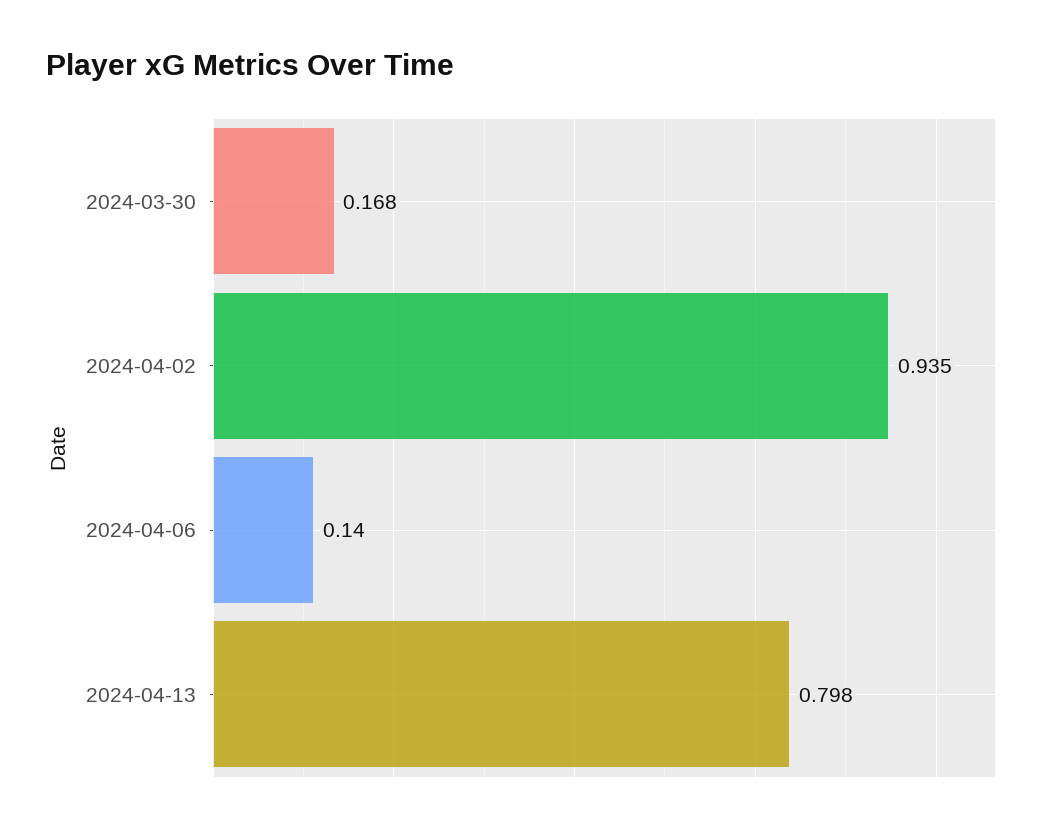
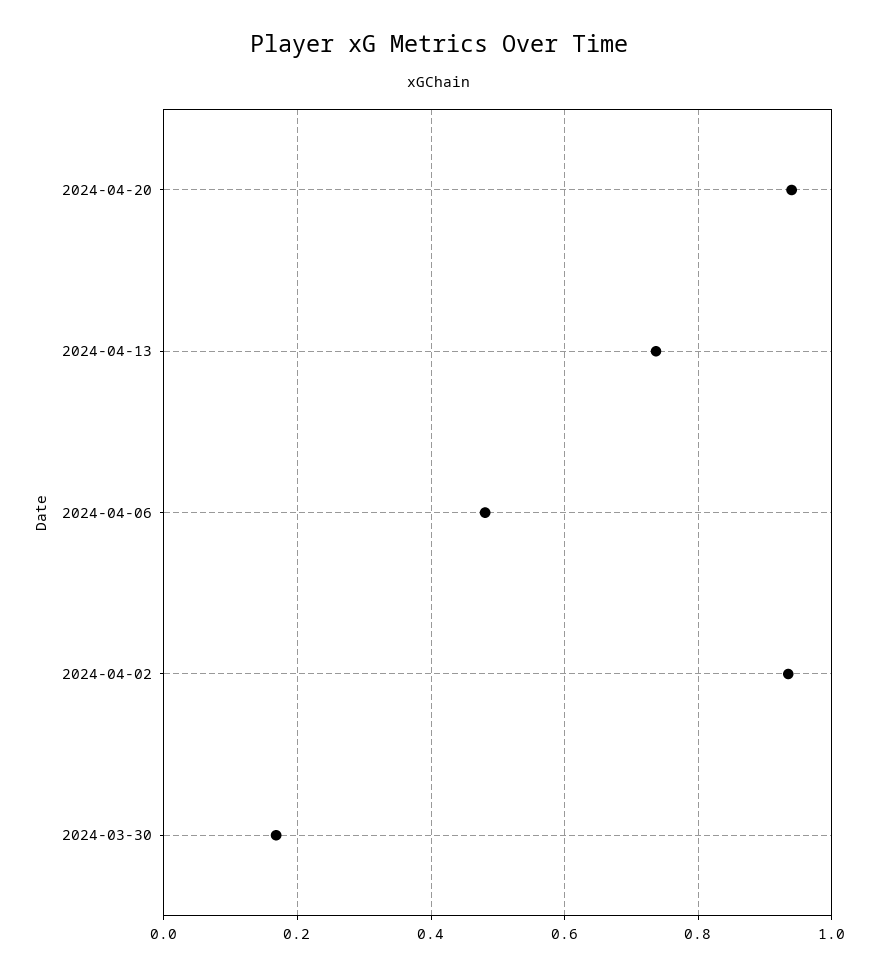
2024-04-06: 0.14 -> 0.48
2024-04-13: 0.798 -> 0.74
2024-04-20: none -> 0.94

